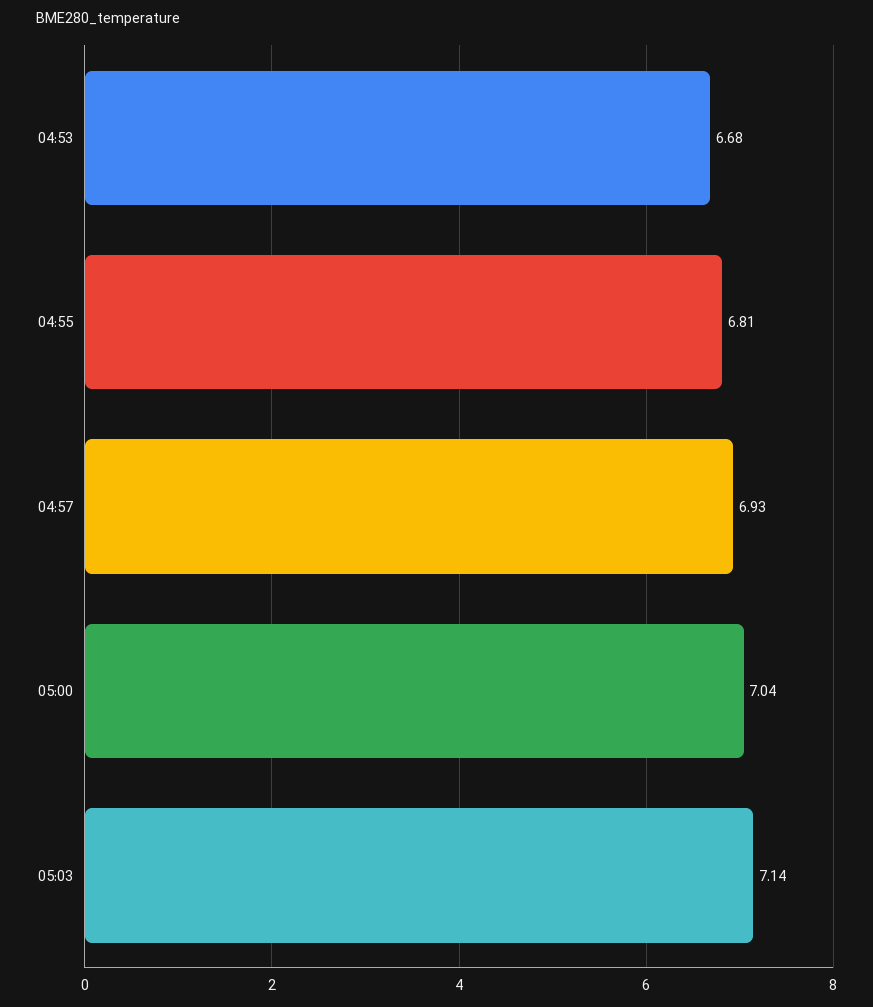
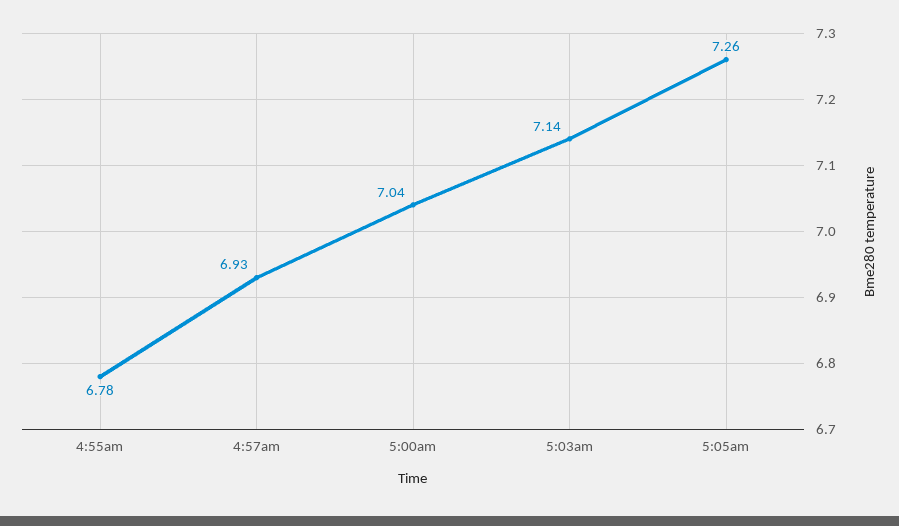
04:53: 6.68 -> none
04:55: 6.81 -> 6.78
5:05am: none -> 7.26

